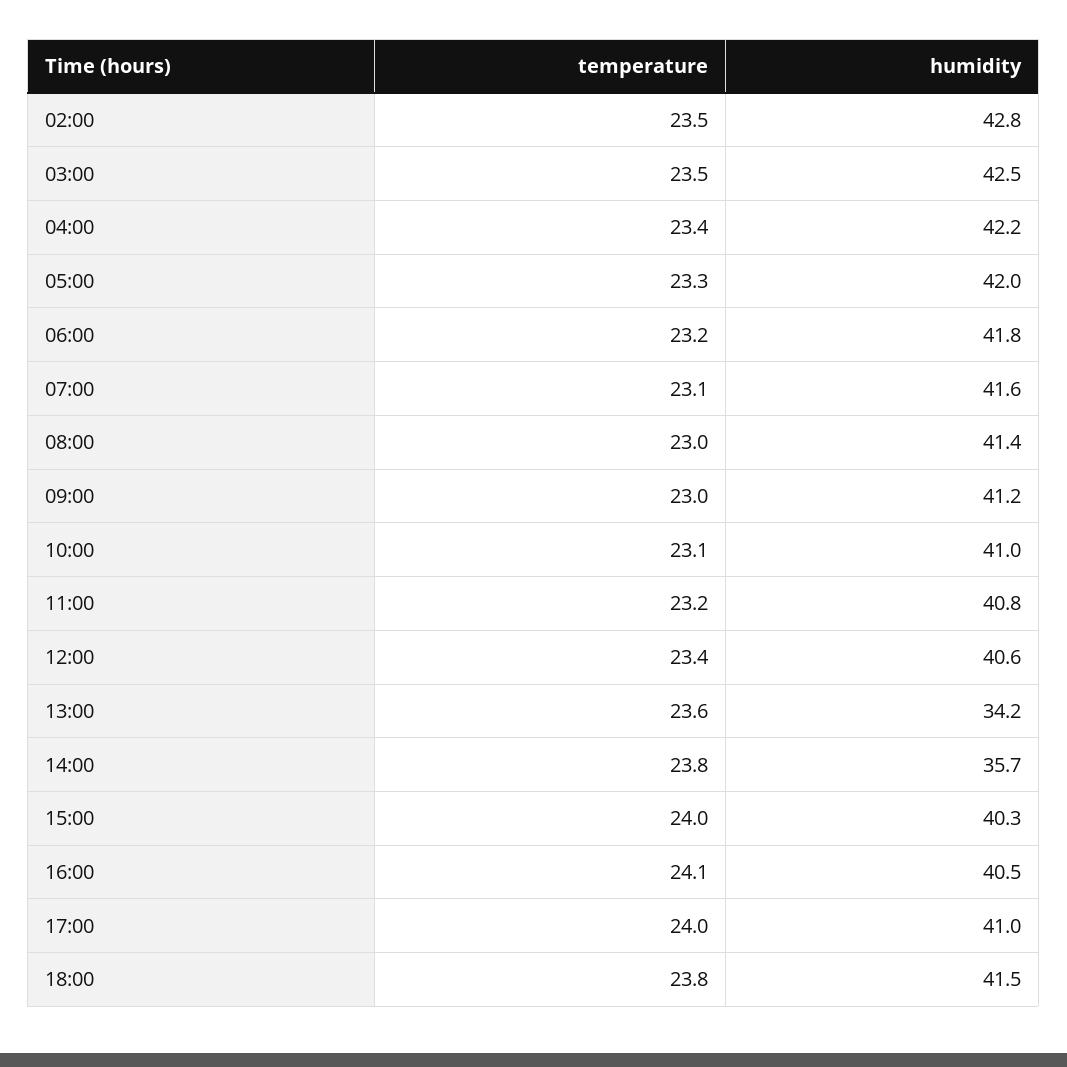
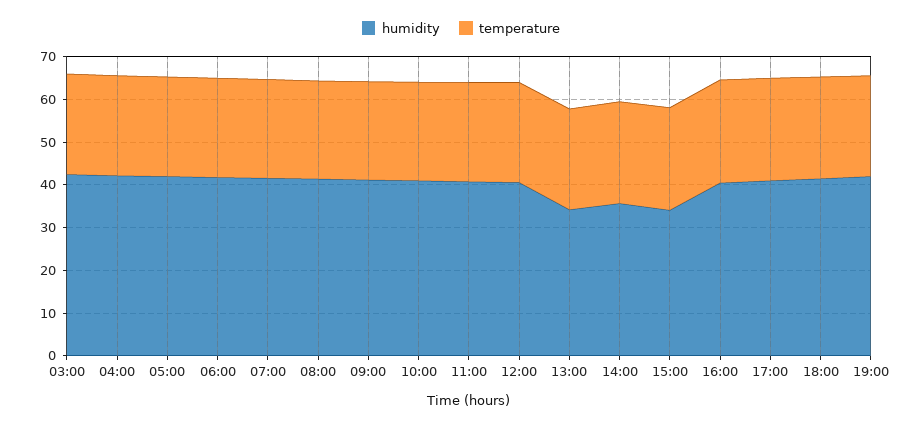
temperature, 02:00: 23.5 -> none
humidity, 02:00: 42.8 -> none
humidity, 15:00: 40.3 -> 34
humidity, 19:00: none -> 42
temperature, 19:00: none -> 24

